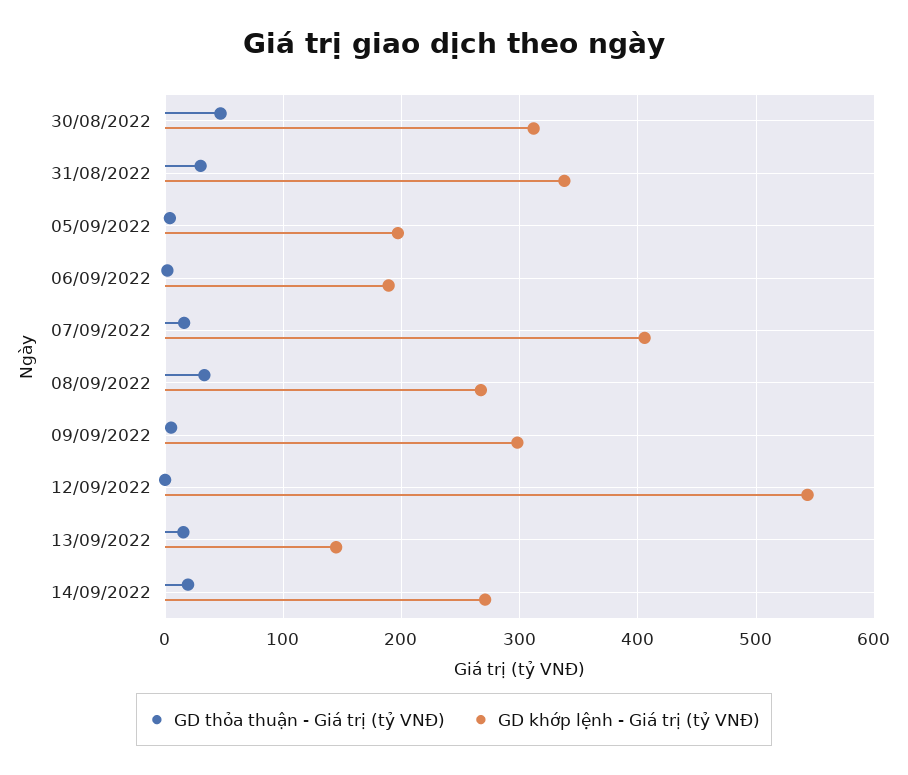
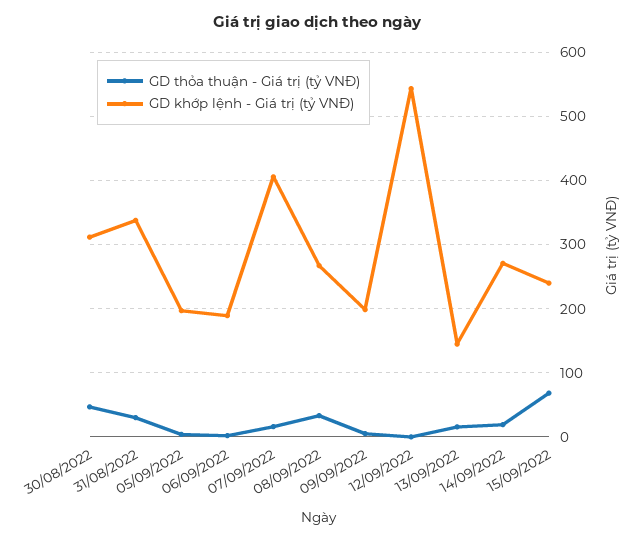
GD khớp lệnh - Giá trị (tỷ VNĐ), 09/09/2022: 300 -> 200
GD thỏa thuận - Giá trị (tỷ VNĐ), 15/09/2022: none -> 70
GD khớp lệnh - Giá trị (tỷ VNĐ), 15/09/2022: none -> 240

